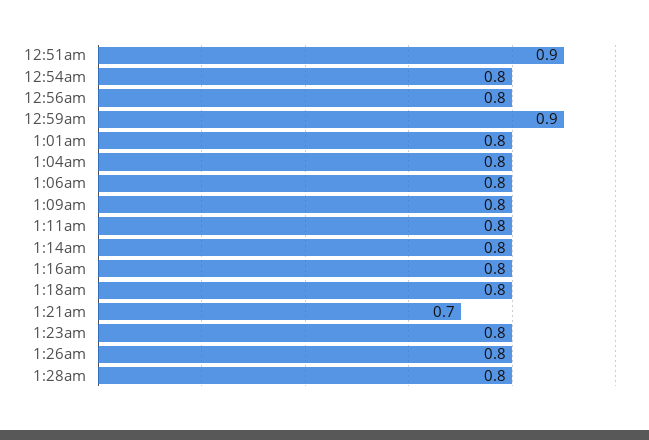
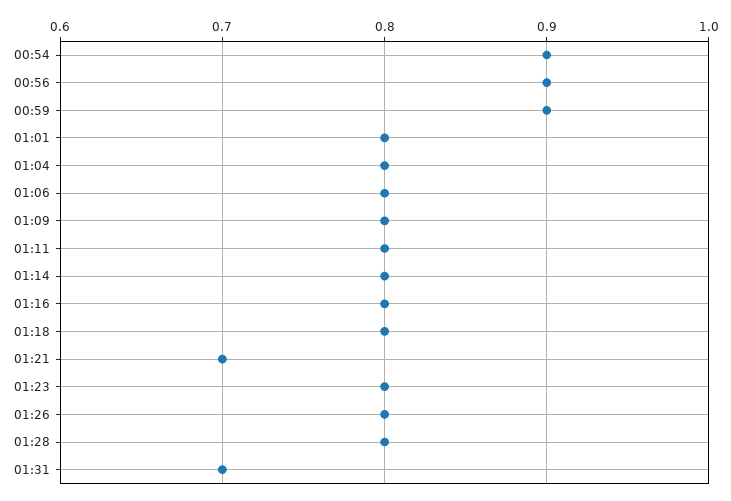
12:51am: 0.9 -> none
12:54am: 0.8 -> 0.9
12:56am: 0.8 -> 0.9
01:31: none -> 0.7

